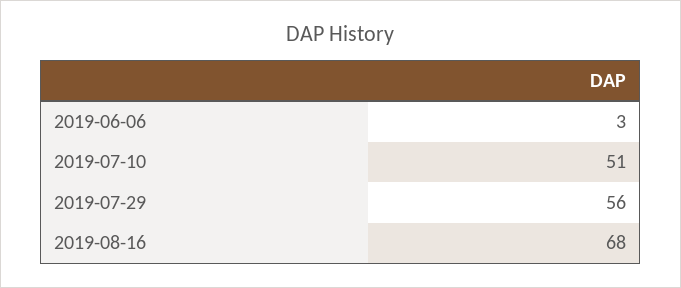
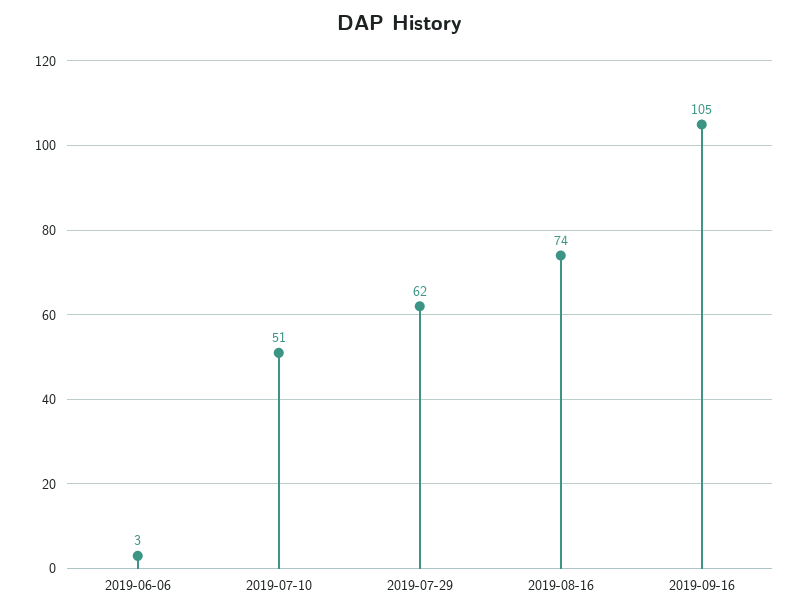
2019-07-29: 56 -> 62
2019-08-16: 68 -> 74
2019-09-16: none -> 105

